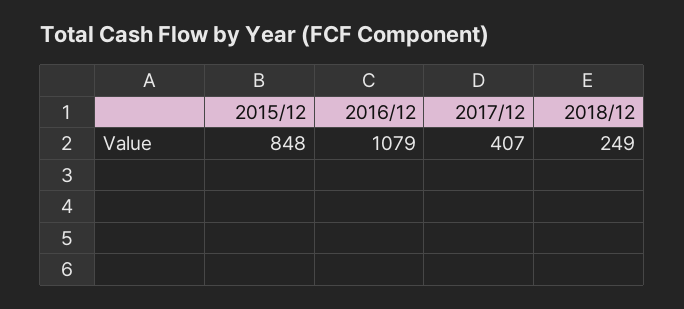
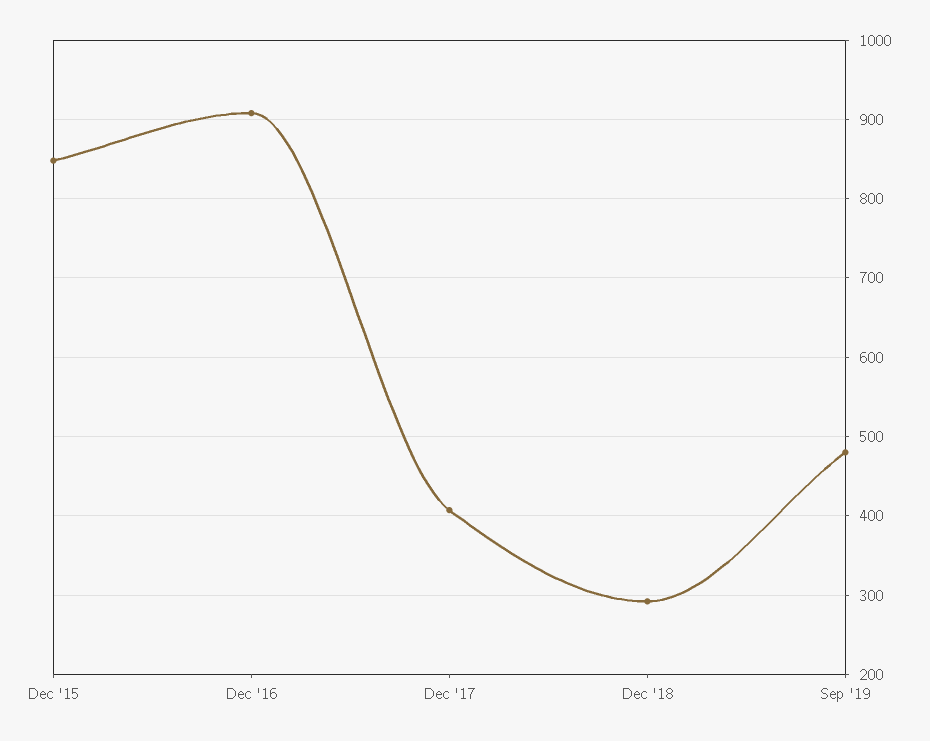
2016/12: 1079 -> 910
2018/12: 249 -> 290
Sep '19: none -> 480

